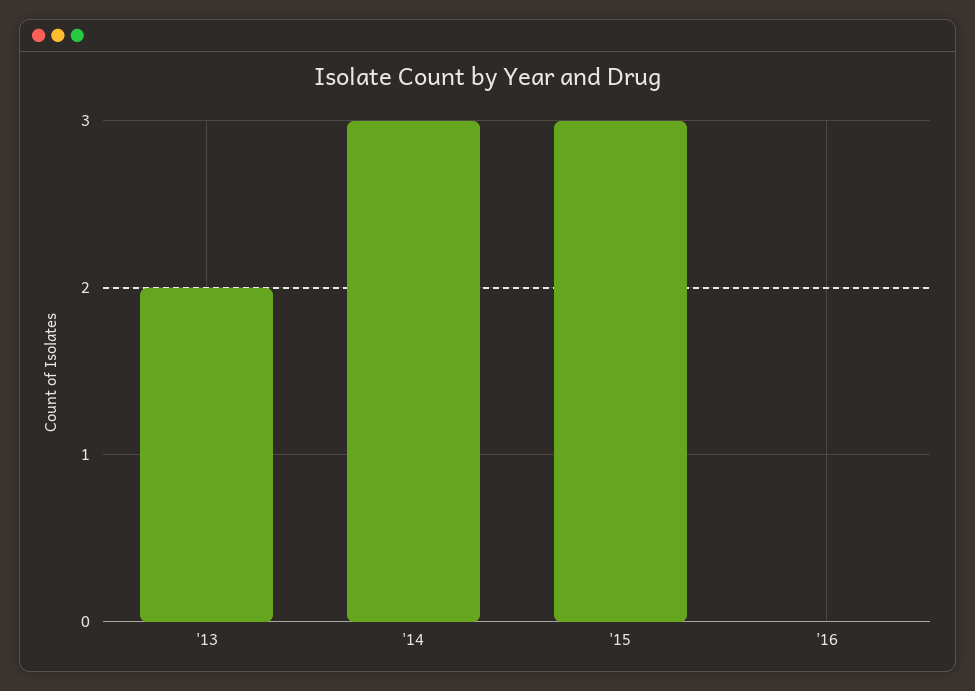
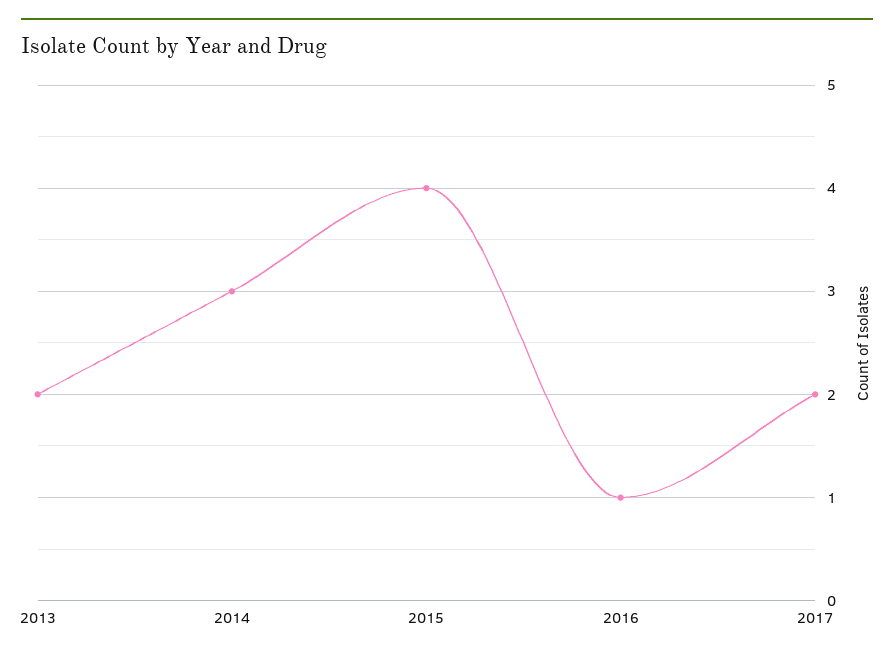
'15: 3 -> 4
'16: 0 -> 1
2017: none -> 2

